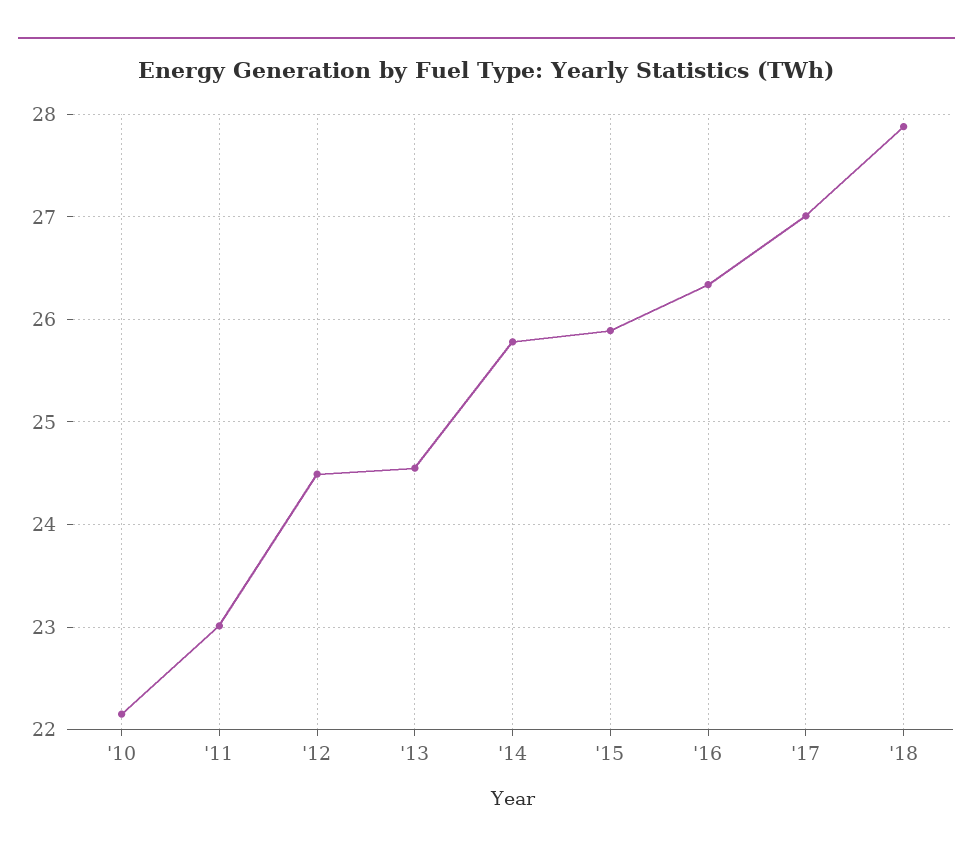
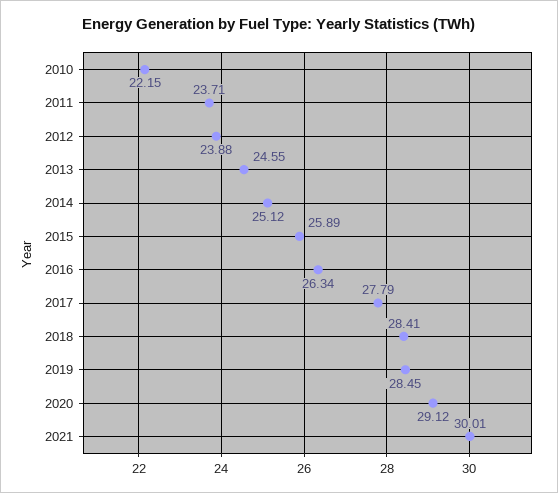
'11: 23 -> 23.71
'12: 24.5 -> 23.88
'14: 25.8 -> 25.12
'17: 27 -> 27.79
'18: 27.9 -> 28.41
2019: none -> 28.45
2020: none -> 29.12
2021: none -> 30.01

